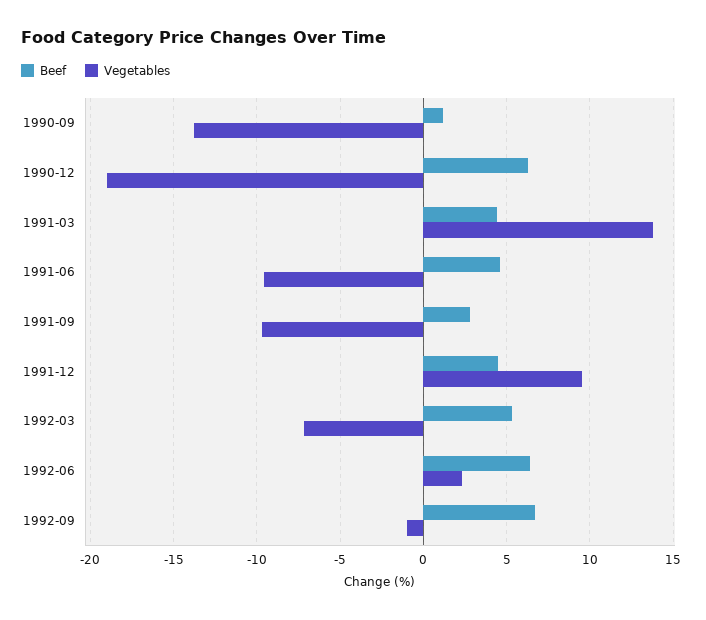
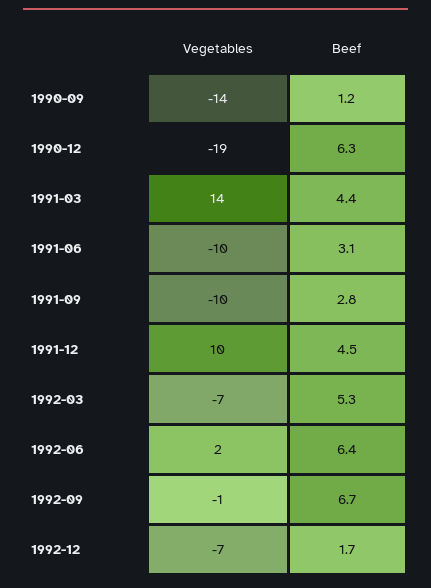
Beef, 1991-06: 4.5 -> 3.1
Vegetables, 1992-12: none -> -7
Beef, 1992-12: none -> 1.7

